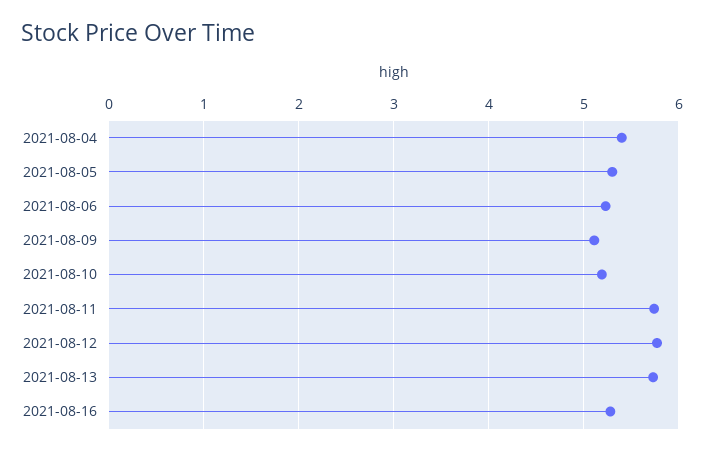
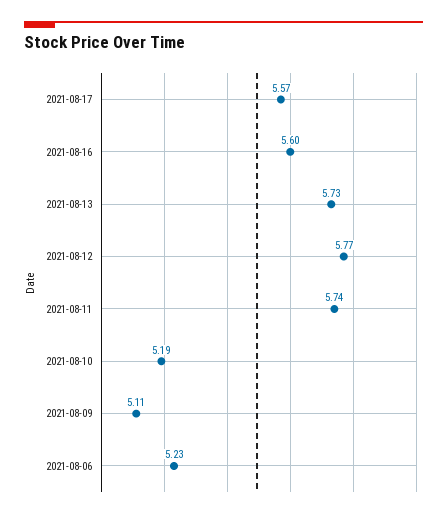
2021-08-04: 5.4 -> none
2021-08-05: 5.3 -> none
2021-08-16: 5.3 -> 5.6
2021-08-17: none -> 5.57

